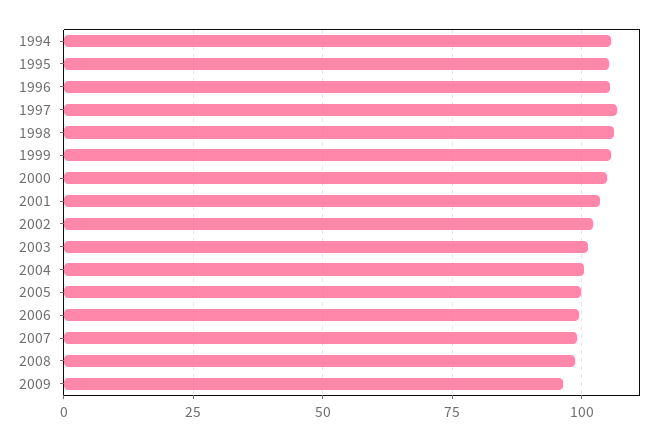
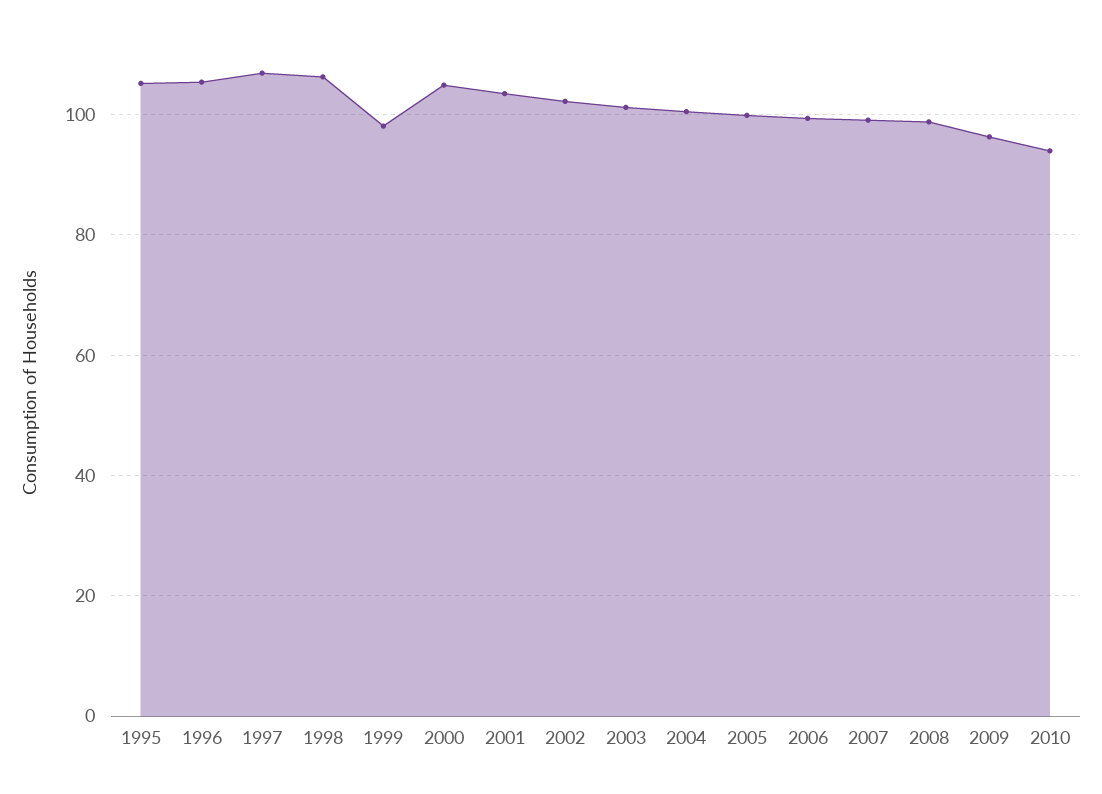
1994: 105 -> none
1999: 105 -> 98
2010: none -> 94

